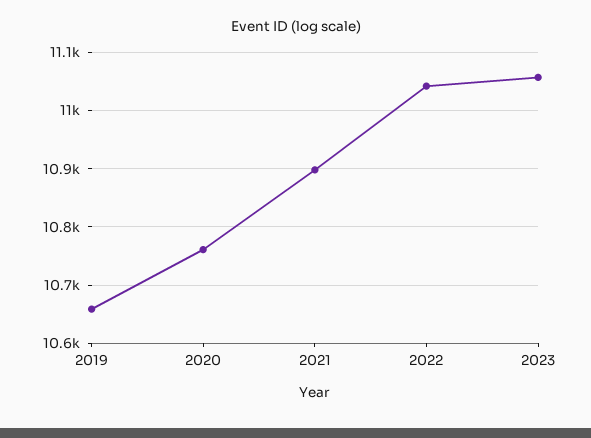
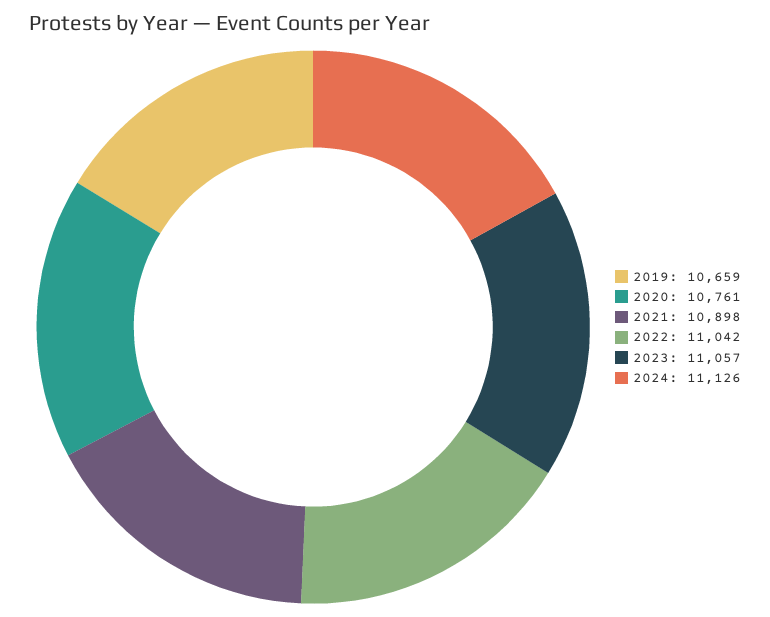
2024: none -> 11126

